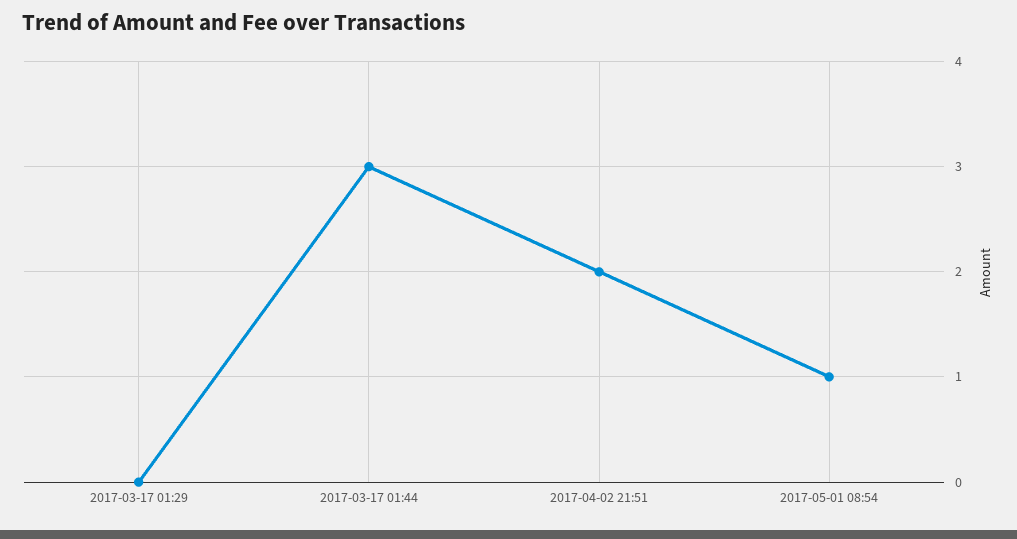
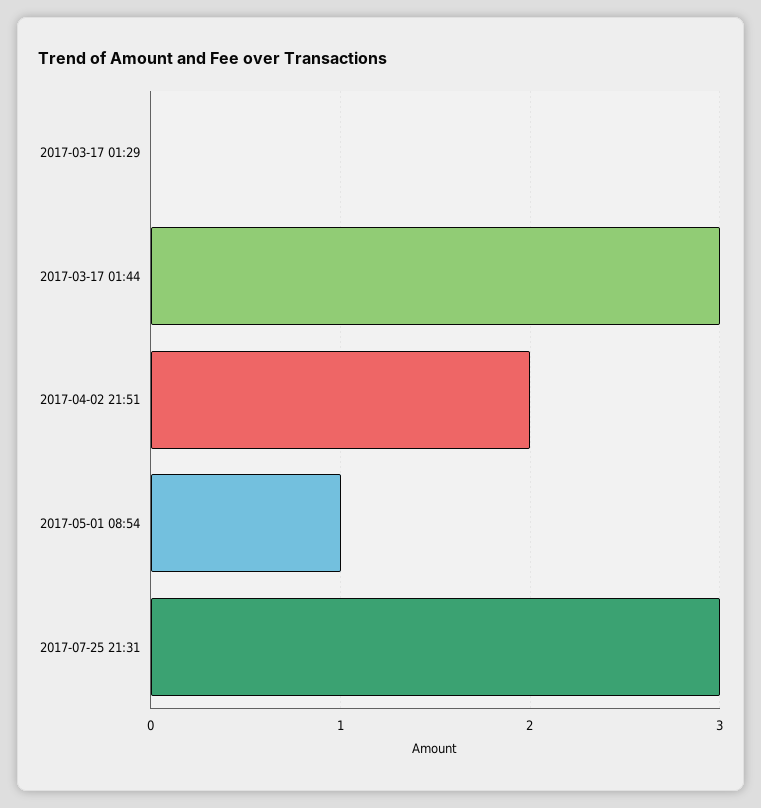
2017-07-25 21:31: none -> 3

